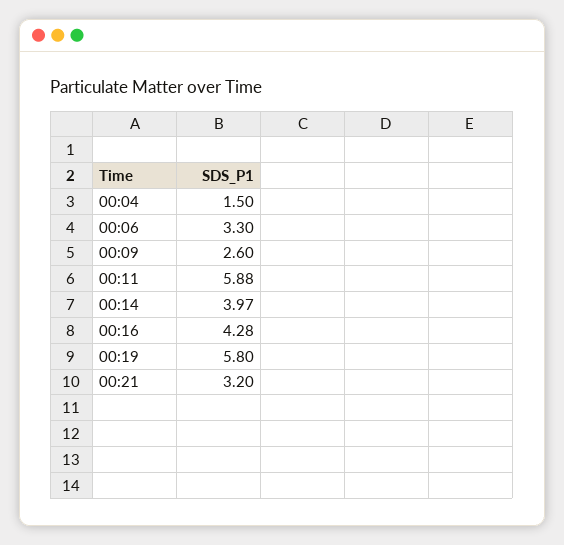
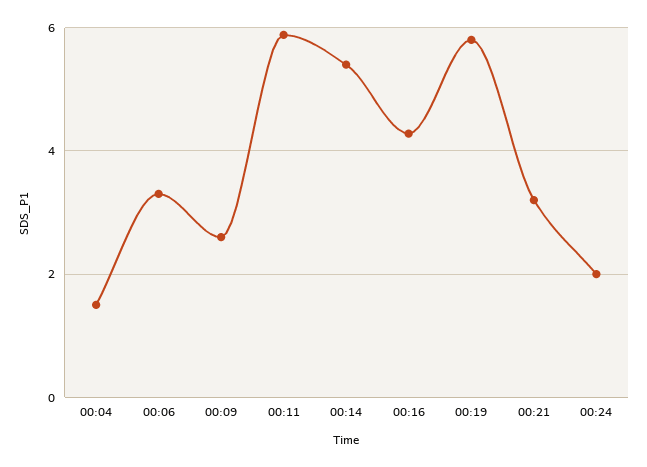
00:14: 3.97 -> 5.4
00:24: none -> 2

